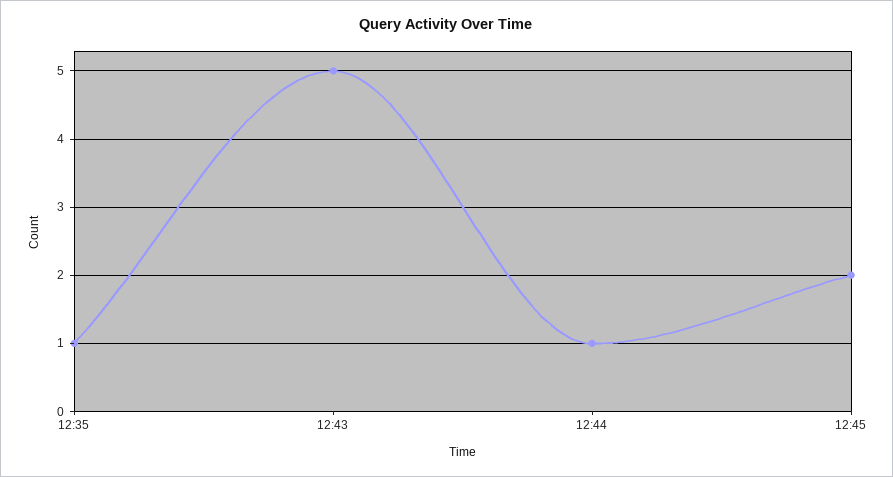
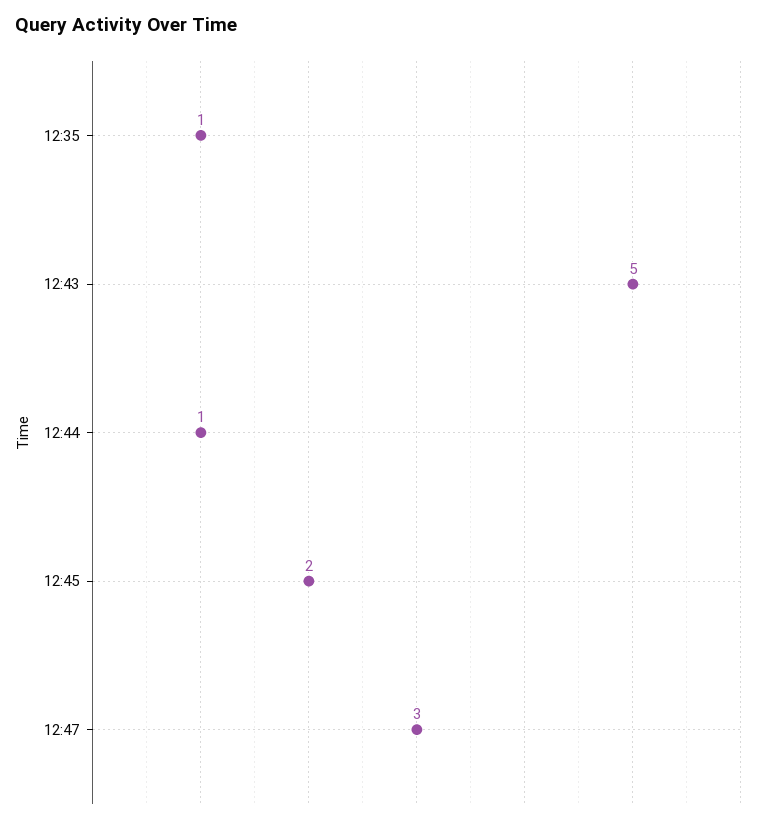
12:47: none -> 3

